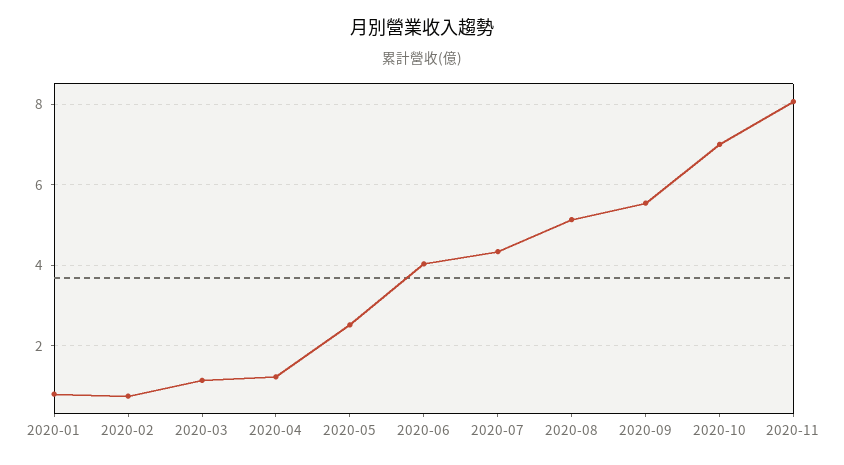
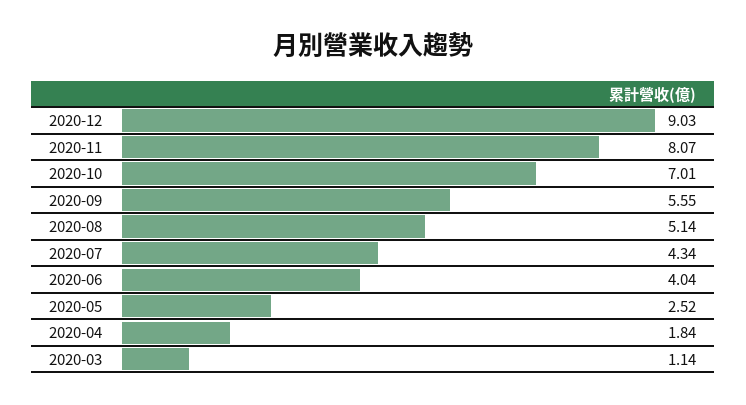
2020-01: 0.8 -> none
2020-02: 0.8 -> none
2020-04: 1.2 -> 1.84
2020-12: none -> 9.03

